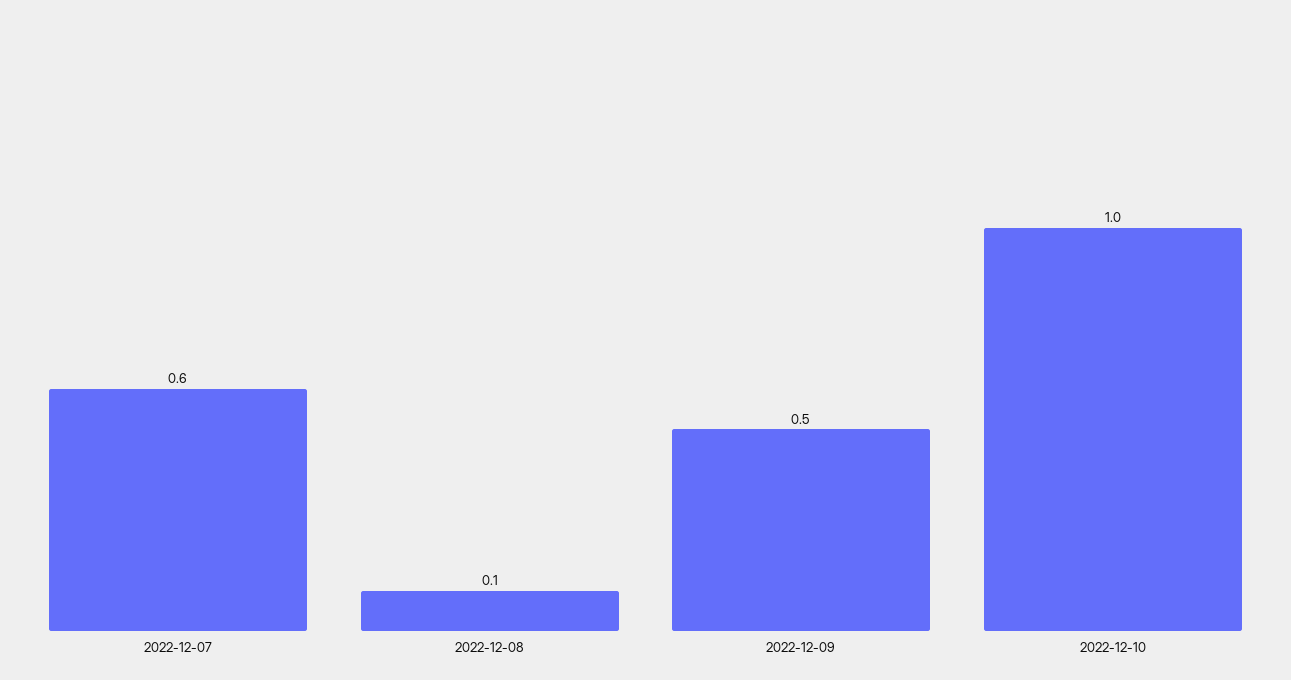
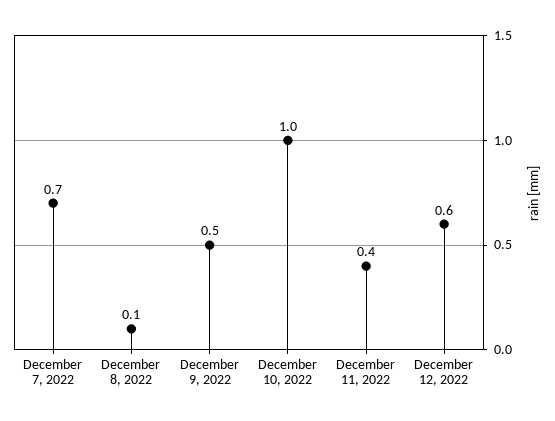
2022-12-07: 0.6 -> 0.7
December 11, 2022: none -> 0.4
December 12, 2022: none -> 0.6

